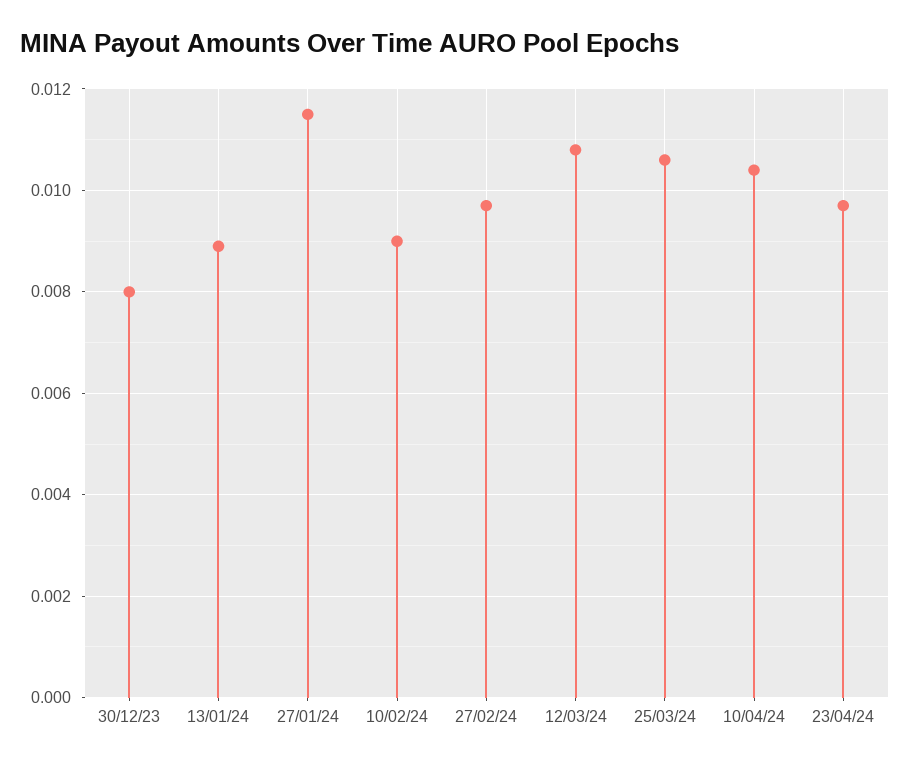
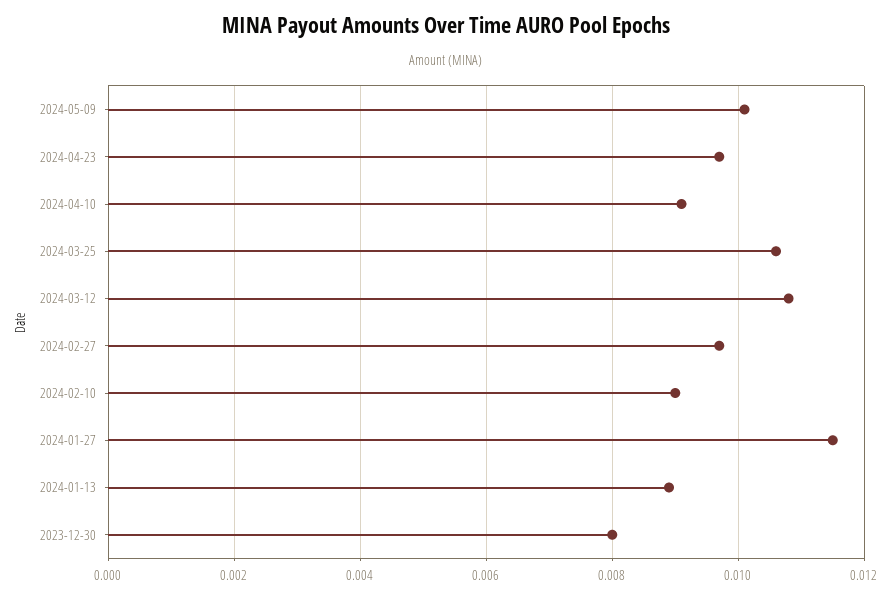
10/04/24: 0.0105 -> 0.009
2024-05-09: none -> 0.01

